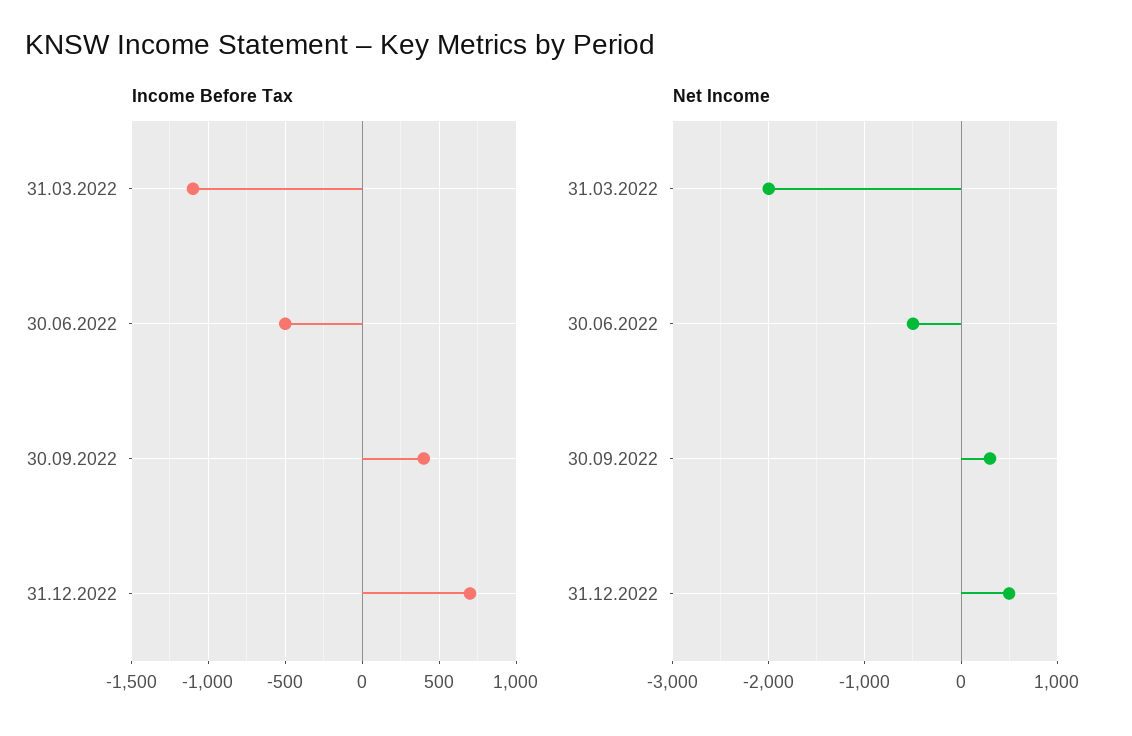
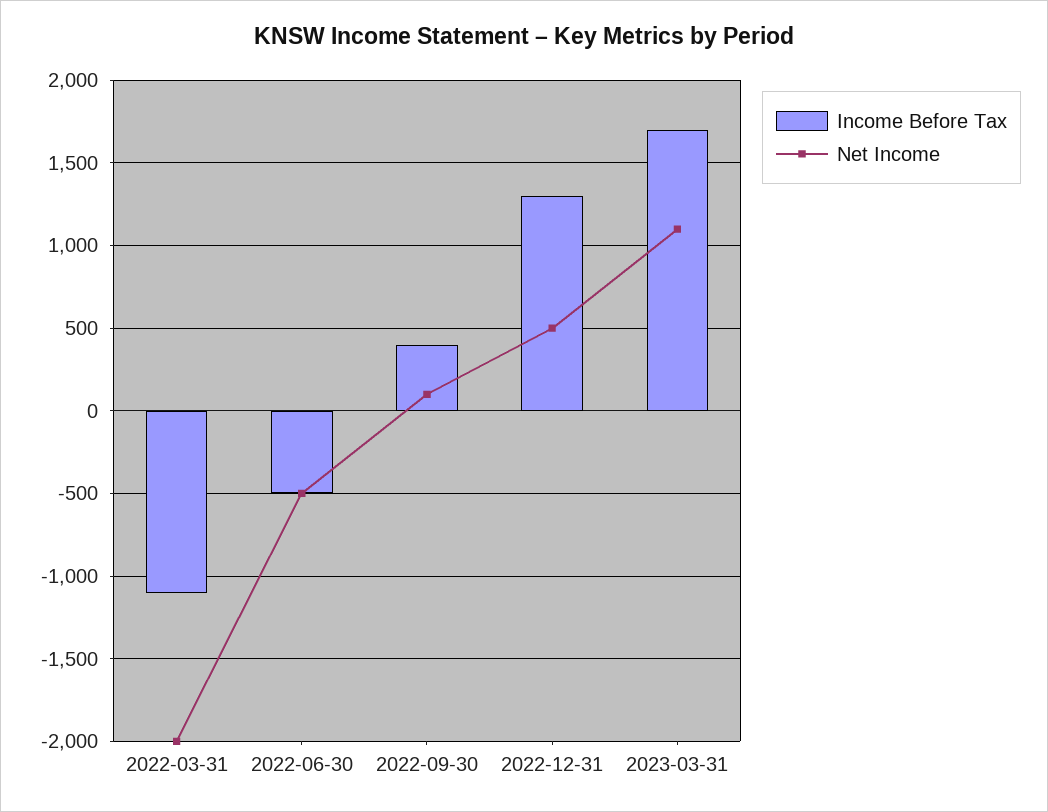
Income Before Tax, 31.12.2022: 700 -> 1300
Net Income, 30.09.2022: 300 -> 100
Income Before Tax, 2023-03-31: none -> 1700
Net Income, 2023-03-31: none -> 1100

